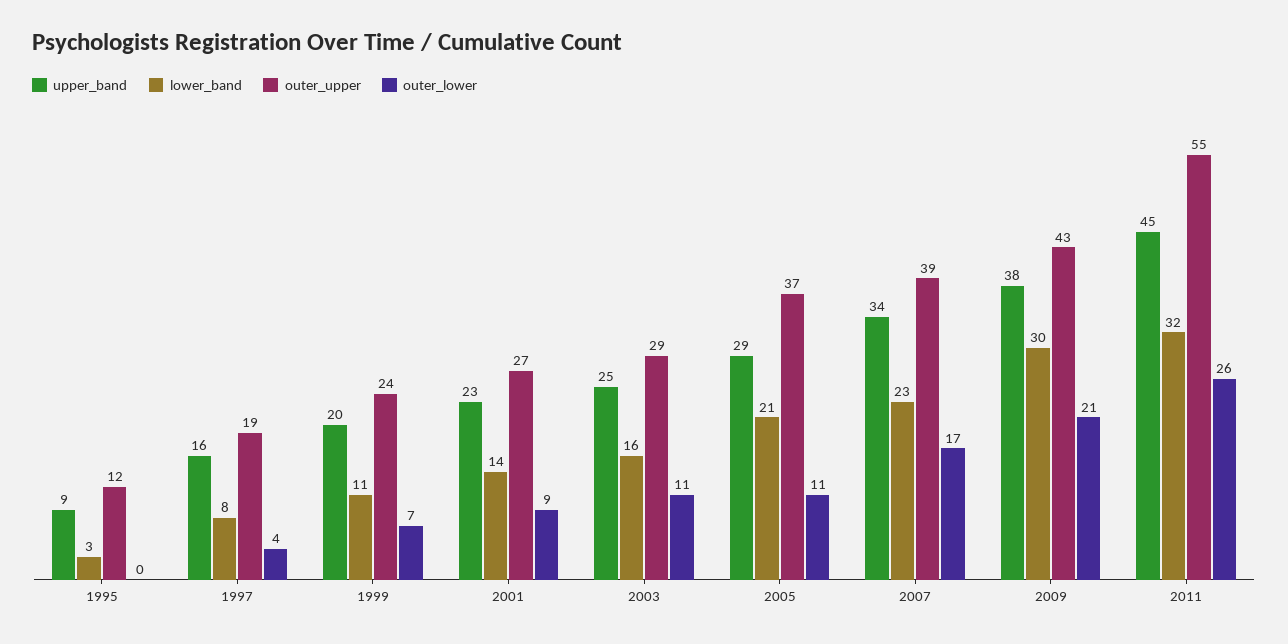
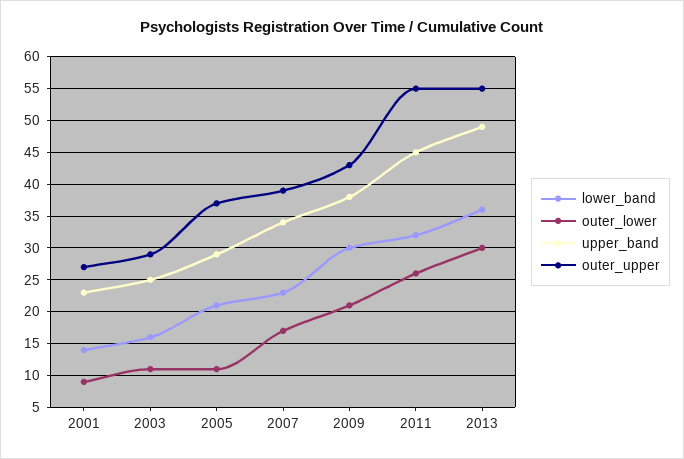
upper_band, 1995: 9 -> none
lower_band, 1995: 3 -> none
outer_upper, 1995: 12 -> none
outer_lower, 1995: 0 -> none
upper_band, 1997: 16 -> none
lower_band, 1997: 8 -> none
outer_upper, 1997: 19 -> none
outer_lower, 1997: 4 -> none
upper_band, 1999: 20 -> none
lower_band, 1999: 11 -> none
outer_upper, 1999: 24 -> none
outer_lower, 1999: 7 -> none
lower_band, 2013: none -> 36
outer_lower, 2013: none -> 30
upper_band, 2013: none -> 49
outer_upper, 2013: none -> 55

